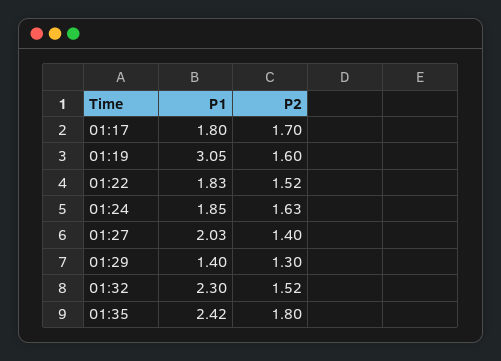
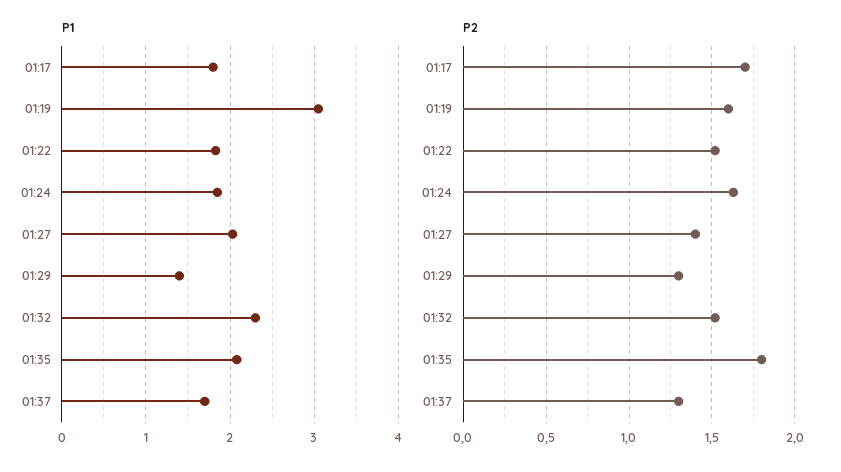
P1, 01:35: 2.42 -> 2.1
P1, 01:37: none -> 1.7
P2, 01:37: none -> 1.3

